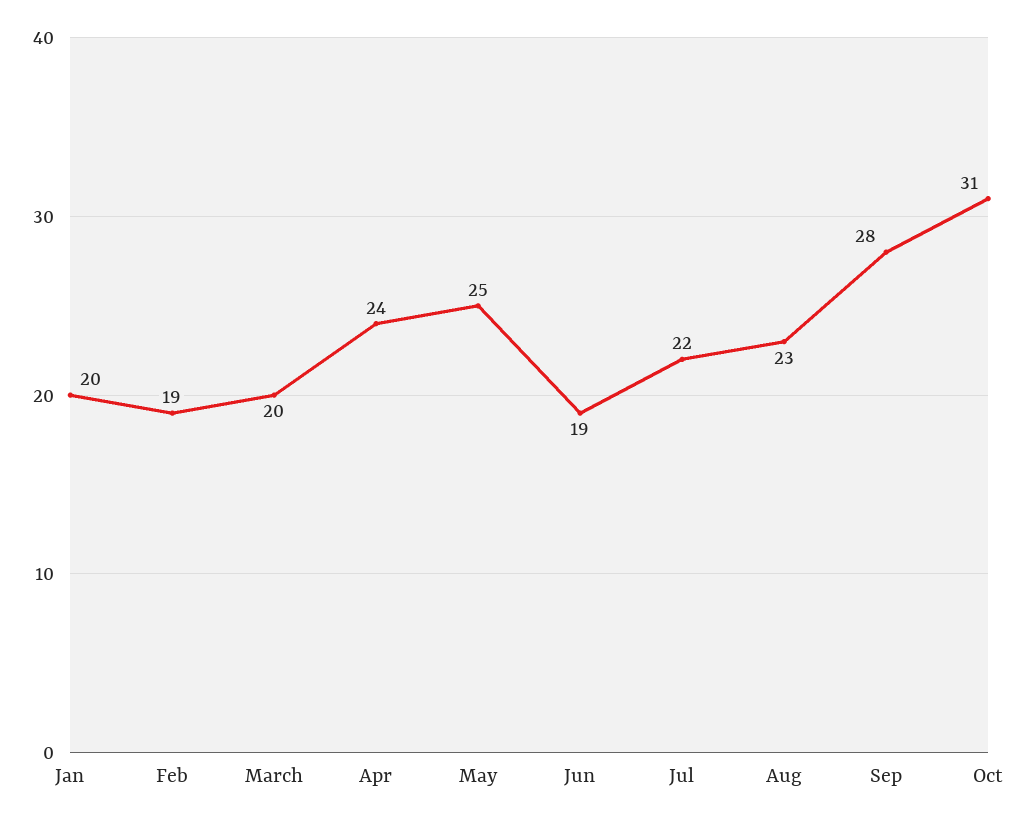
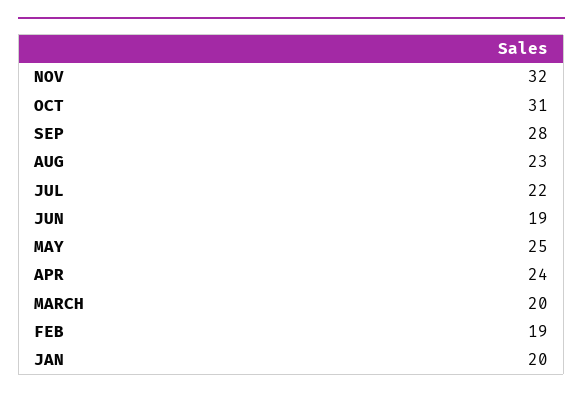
NOV: none -> 32

